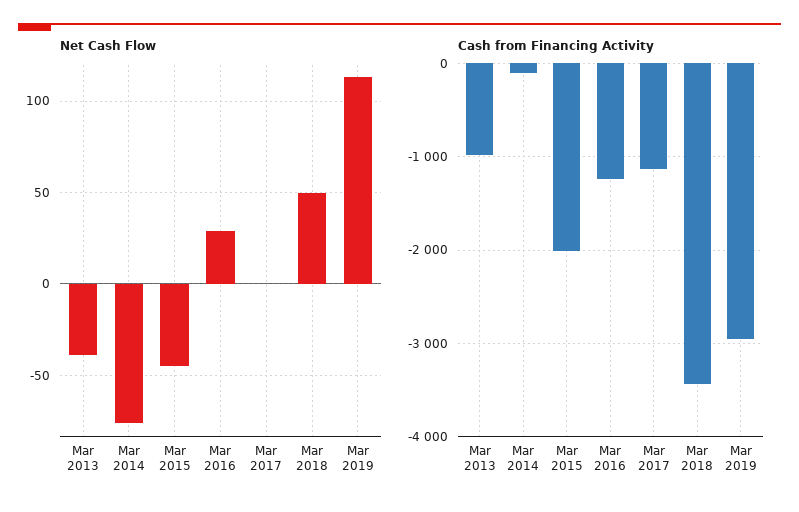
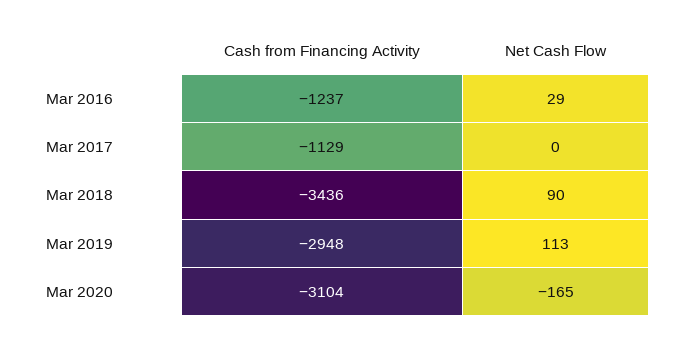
Net Cash Flow, Mar 2013: -40 -> none
Net Cash Flow, Mar 2014: -75 -> none
Net Cash Flow, Mar 2015: -45 -> none
Net Cash Flow, Mar 2018: 50 -> 90
Cash from Financing Activity, Mar 2013: -1000 -> none
Cash from Financing Activity, Mar 2014: -100 -> none
Cash from Financing Activity, Mar 2015: -2000 -> none
Cash from Financing Activity, Mar 2020: none -> -3104
Net Cash Flow, Mar 2020: none -> -165

